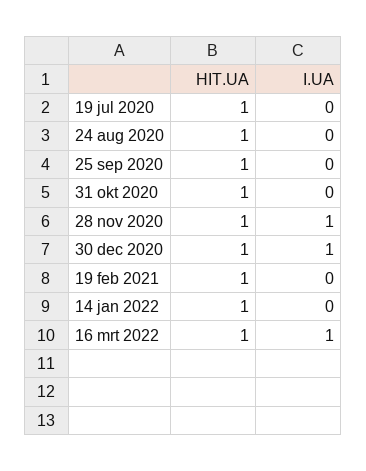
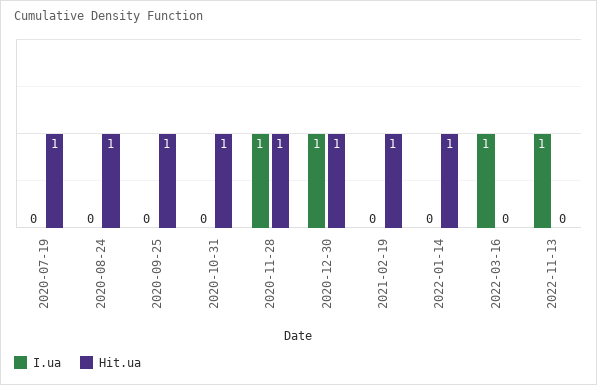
HIT.UA, 16 mrt 2022: 1 -> 0
I.UA, 2022-11-13: none -> 1
HIT.UA, 2022-11-13: none -> 0

